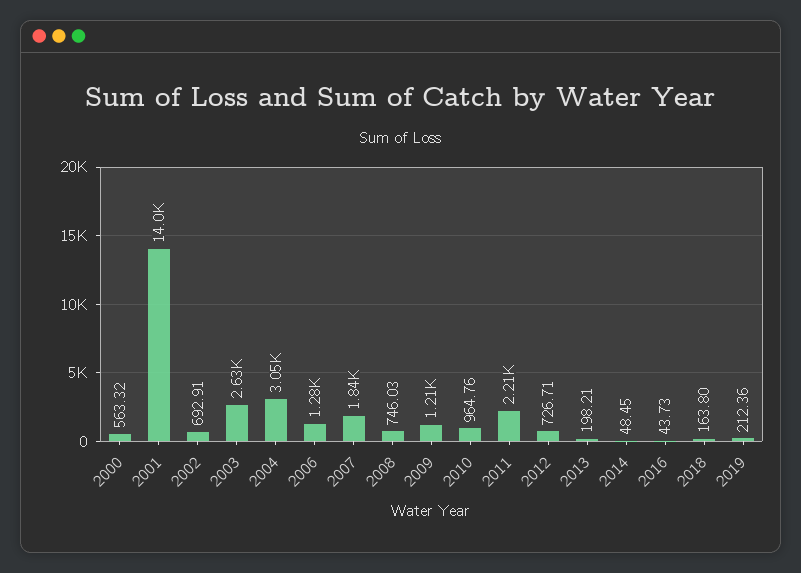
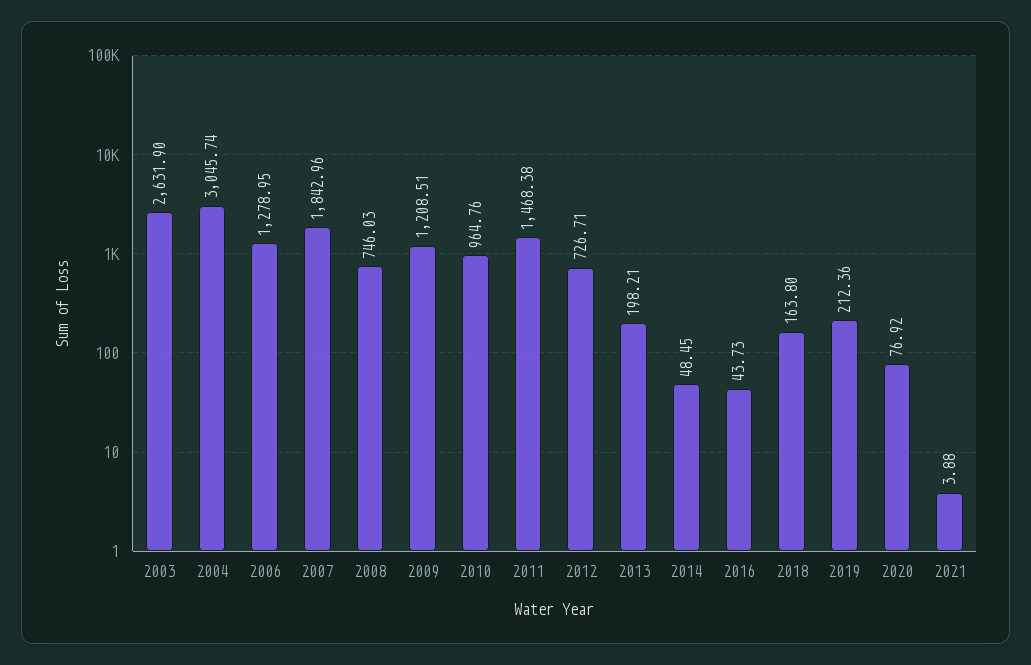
2000: 563.32 -> none
2001: 14000 -> none
2002: 692.91 -> none
2011: 2210 -> 1468.38
2020: none -> 76.92
2021: none -> 3.88

